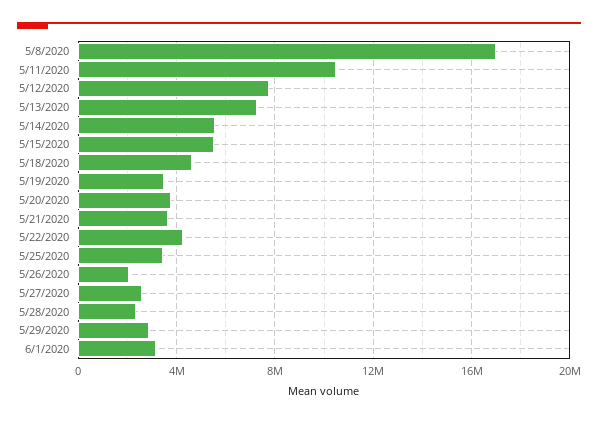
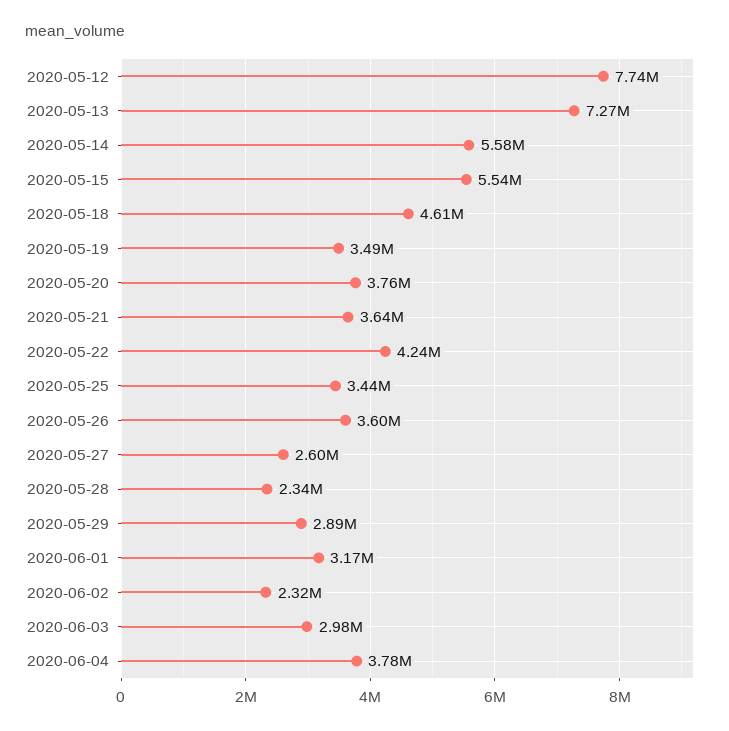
5/8/2020: 17000000 -> none
5/11/2020: 10500000 -> none
5/26/2020: 2000000 -> 3600000
2020-06-02: none -> 2320000
2020-06-03: none -> 2980000
2020-06-04: none -> 3780000

